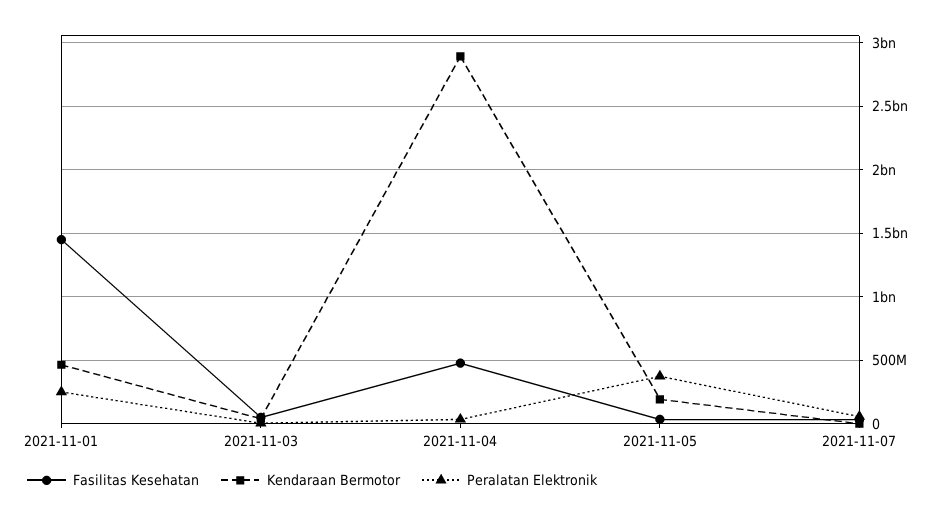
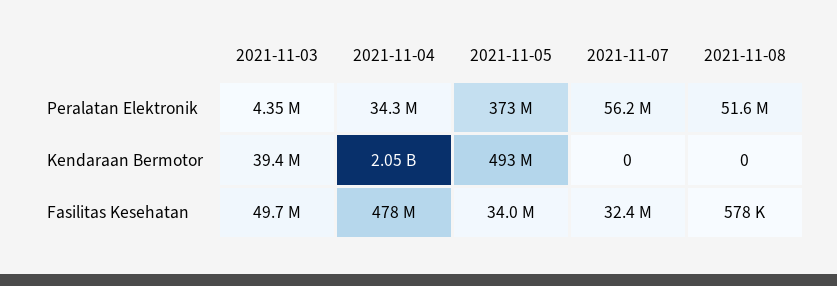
Fasilitas Kesehatan, 2021-11-01: 1450000000 -> none
Kendaraan Bermotor, 2021-11-01: 450000000 -> none
Peralatan Elektronik, 2021-11-01: 250000000 -> none
Kendaraan Bermotor, 2021-11-04: 2900000000 -> 2050000000
Kendaraan Bermotor, 2021-11-05: 200000000 -> 493000000
Peralatan Elektronik, 2021-11-08: none -> 51600000
Kendaraan Bermotor, 2021-11-08: none -> 0
Fasilitas Kesehatan, 2021-11-08: none -> 578000

